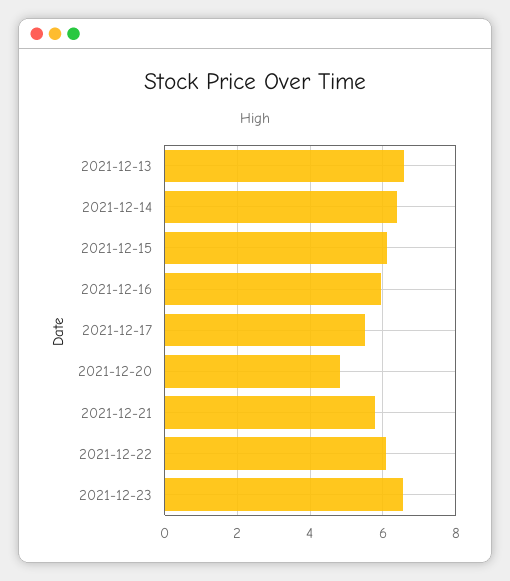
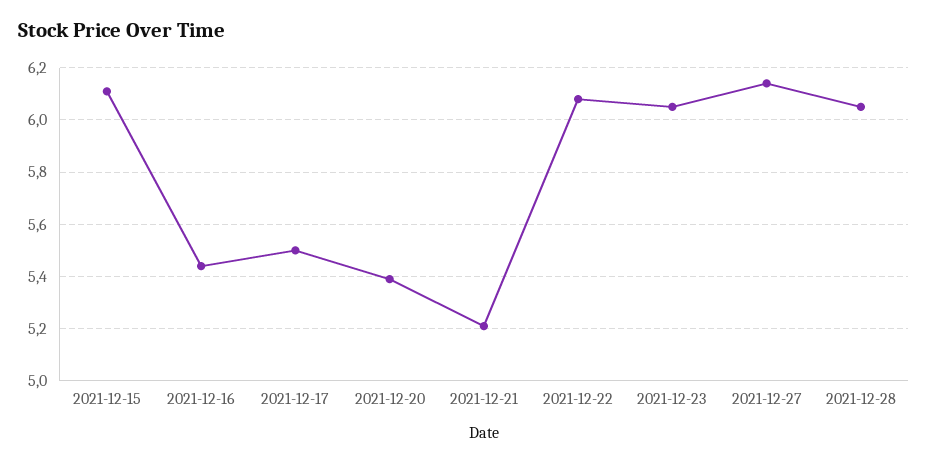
2021-12-13: 6.6 -> none
2021-12-14: 6.4 -> none
2021-12-16: 6 -> 5.45
2021-12-20: 4.8 -> 5.4
2021-12-21: 5.8 -> 5.2
2021-12-23: 6.6 -> 6.05
2021-12-27: none -> 6.15
2021-12-28: none -> 6.05

